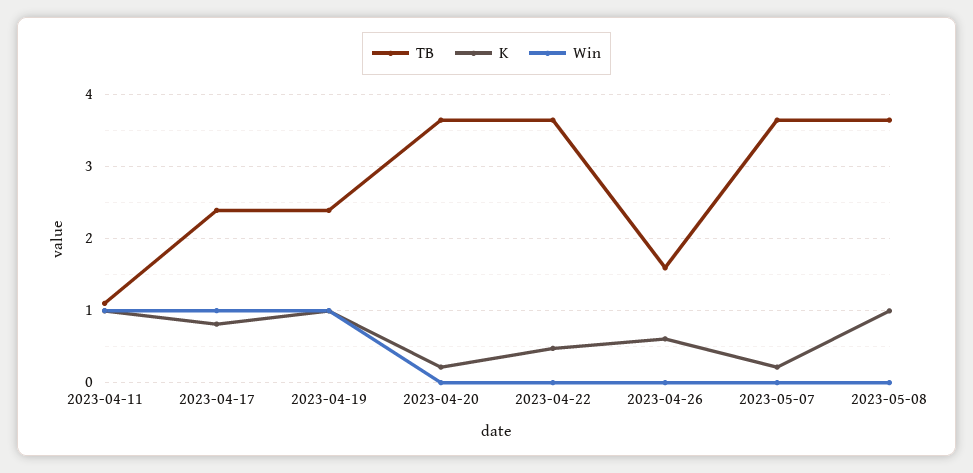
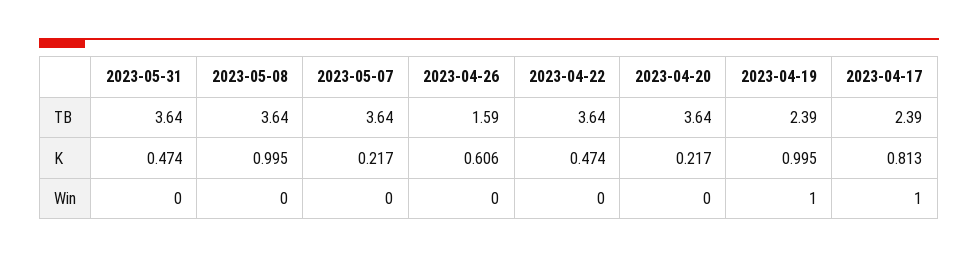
TB, 2023-04-11: 1.1 -> none
K, 2023-04-11: 1 -> none
Win, 2023-04-11: 1 -> none
TB, 2023-05-31: none -> 3.64
K, 2023-05-31: none -> 0.474
Win, 2023-05-31: none -> 0

